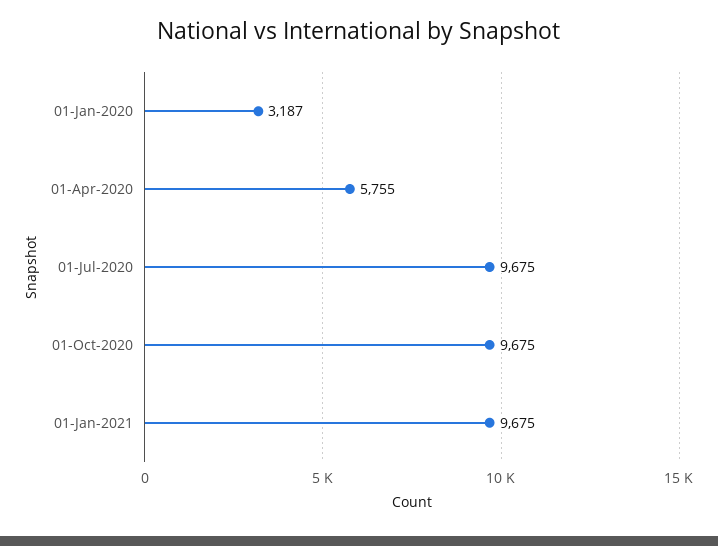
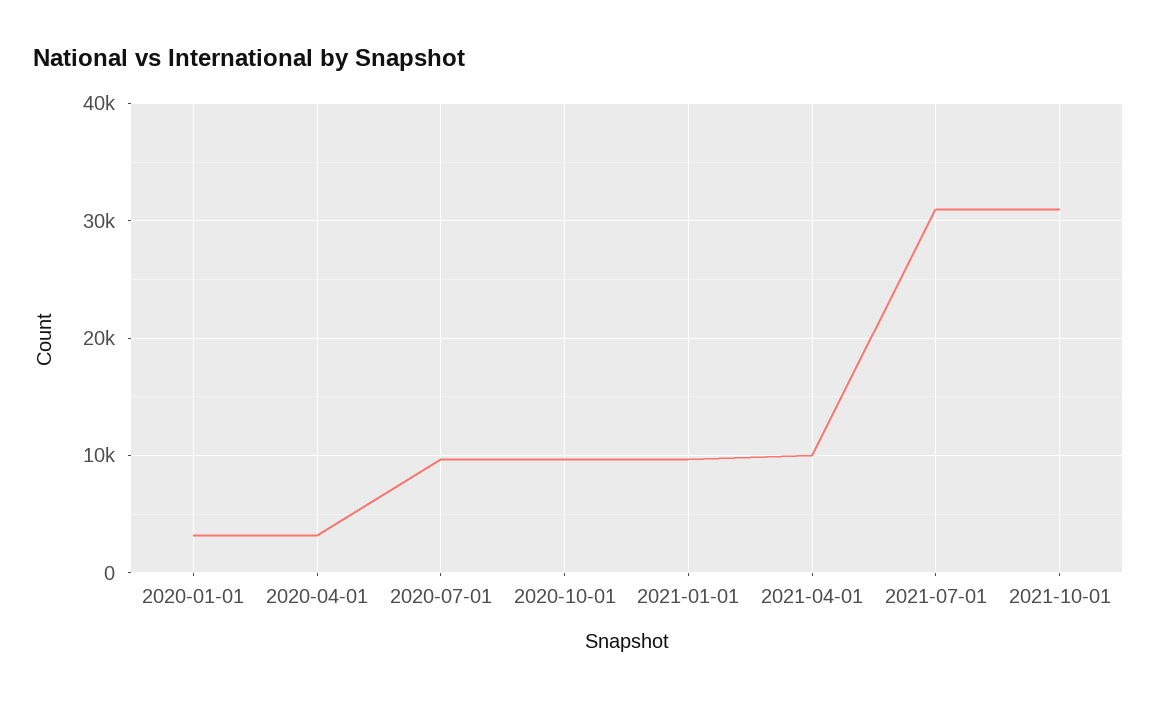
01-Apr-2020: 5755 -> 3000
2021-04-01: none -> 10000
2021-07-01: none -> 31000
2021-10-01: none -> 31000

